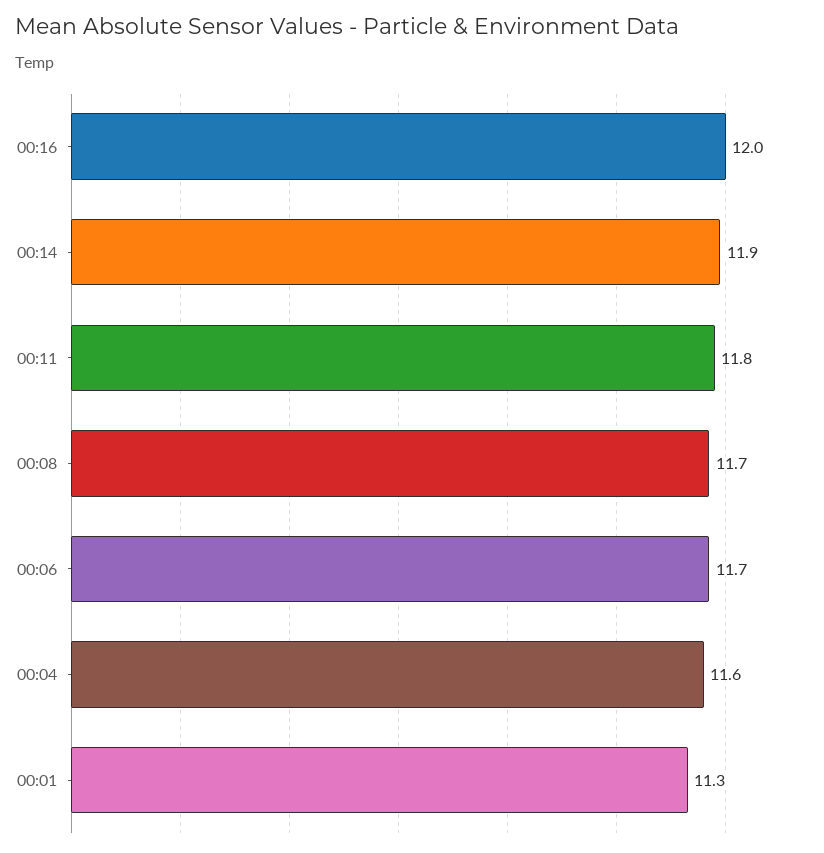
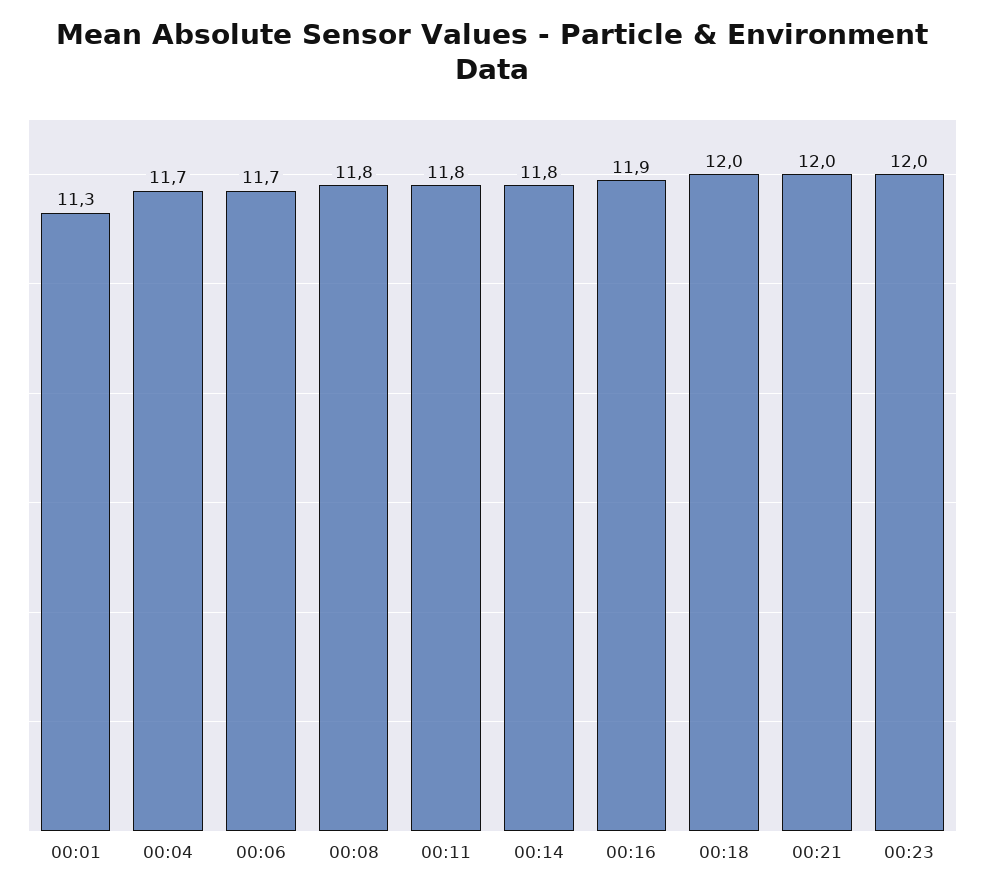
00:16: 12 -> 11.9
00:14: 11.9 -> 11.8
00:08: 11.7 -> 11.8
00:04: 11.6 -> 11.7
00:18: none -> 12
00:21: none -> 12
00:23: none -> 12

